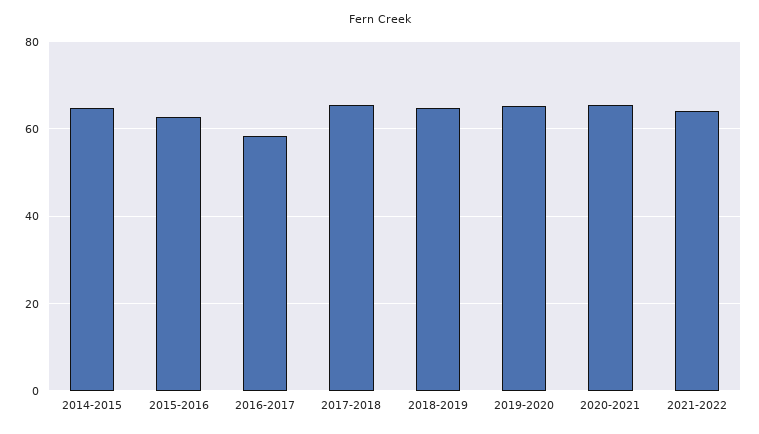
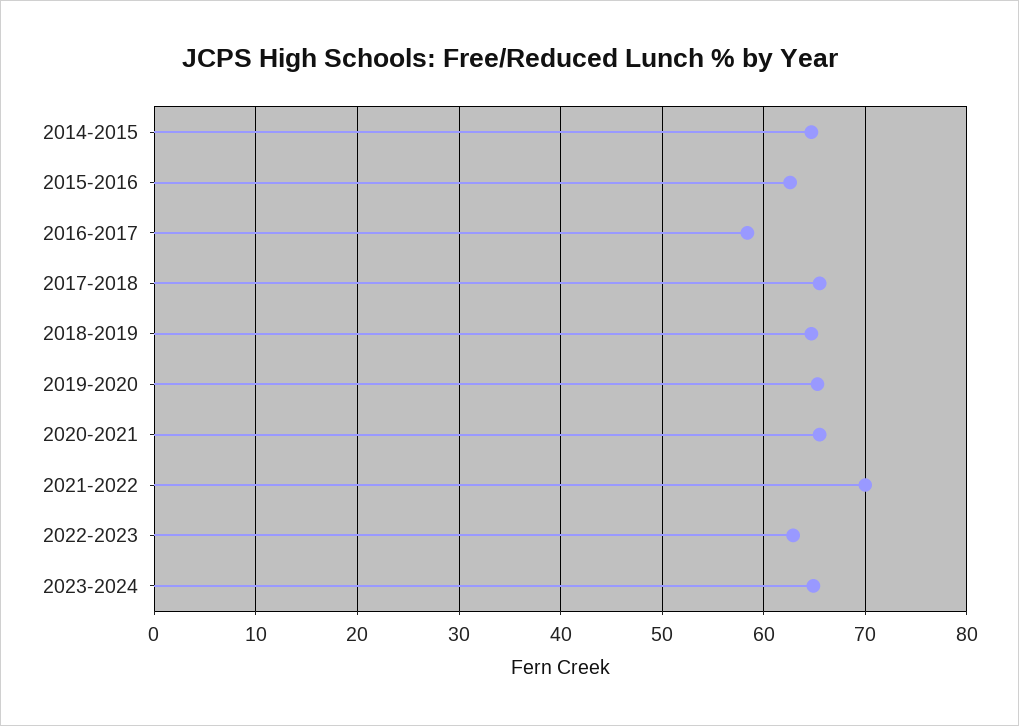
2021-2022: 64 -> 70
2022-2023: none -> 63
2023-2024: none -> 65

